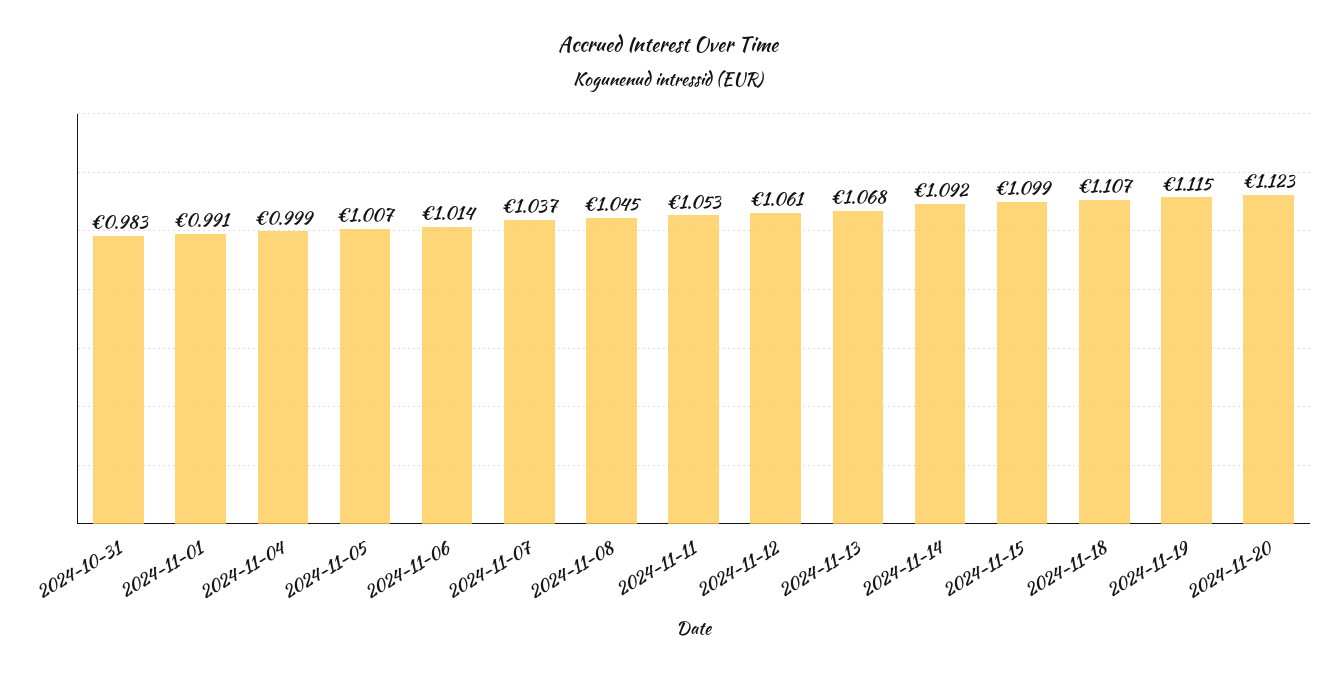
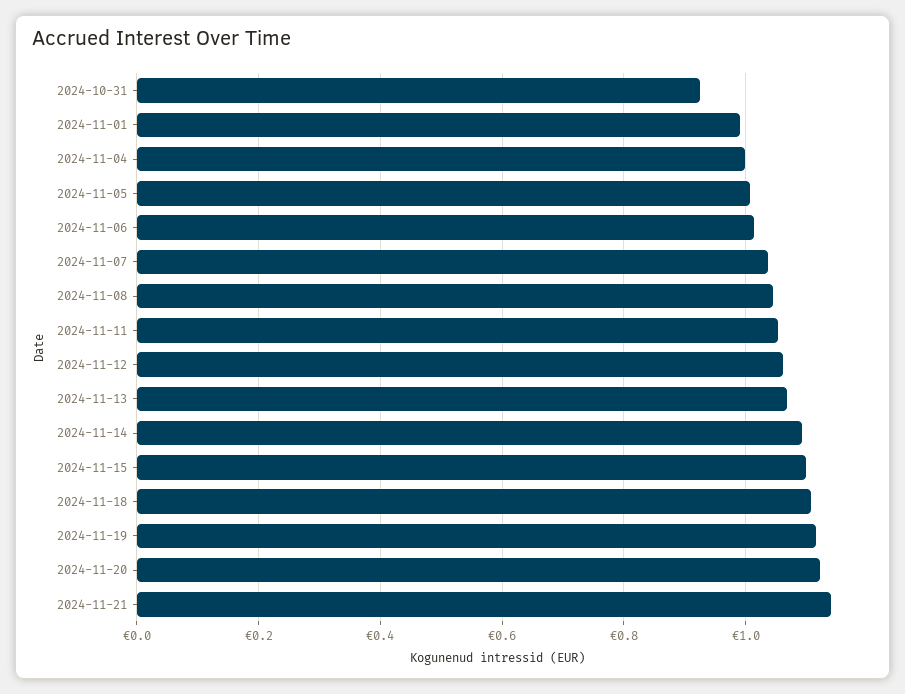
2024-10-31: 0.983 -> 0.92
2024-11-21: none -> 1.14

